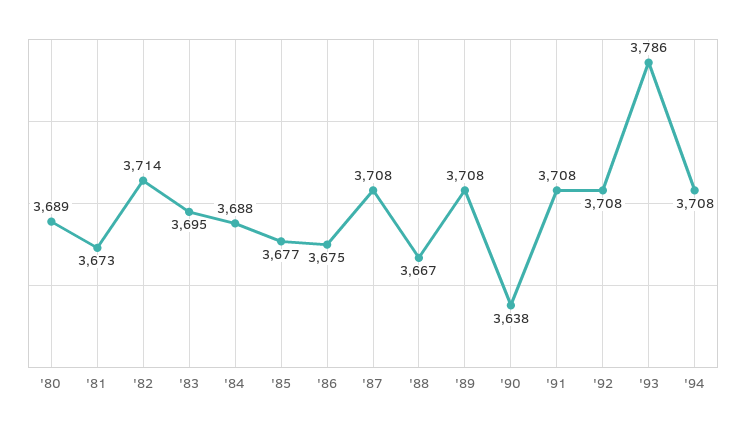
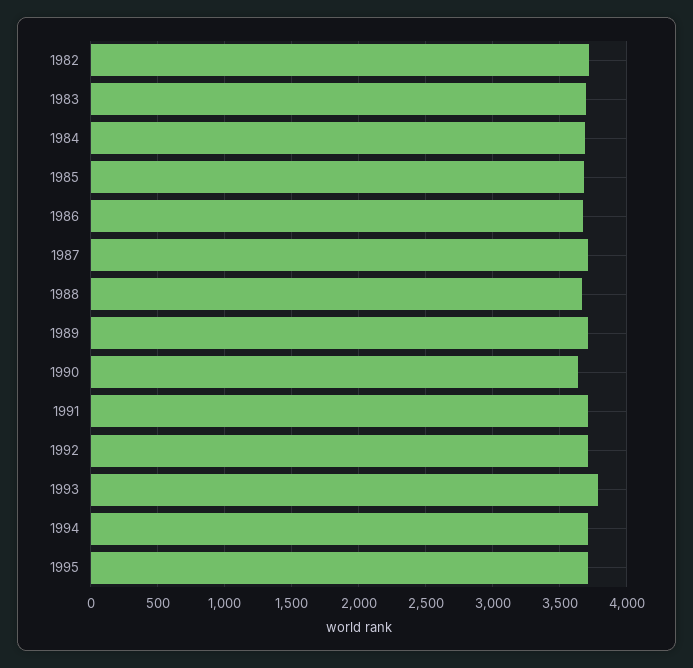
'80: 3689 -> none
'81: 3673 -> none
1995: none -> 3700

